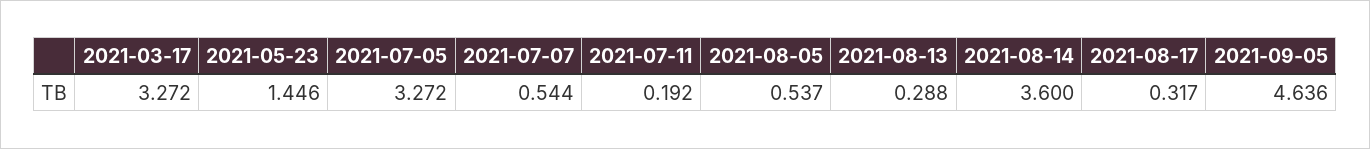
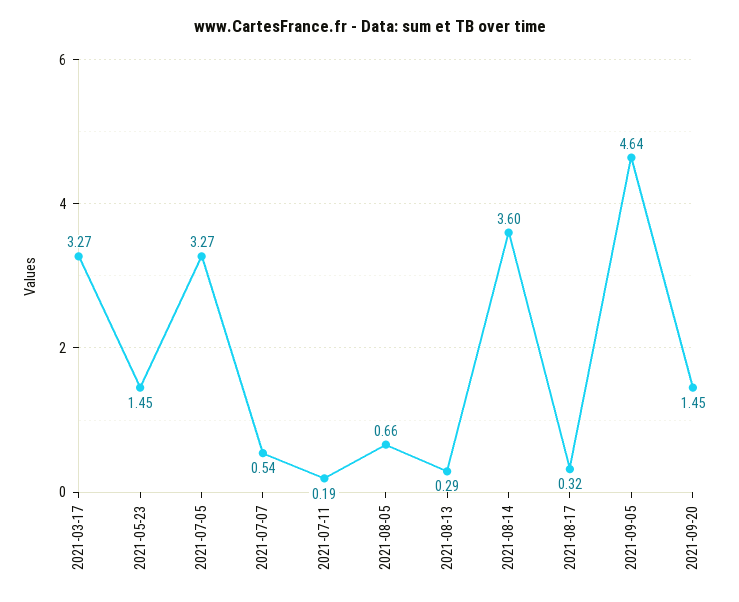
2021-08-05: 0.537 -> 0.66
2021-09-20: none -> 1.45

